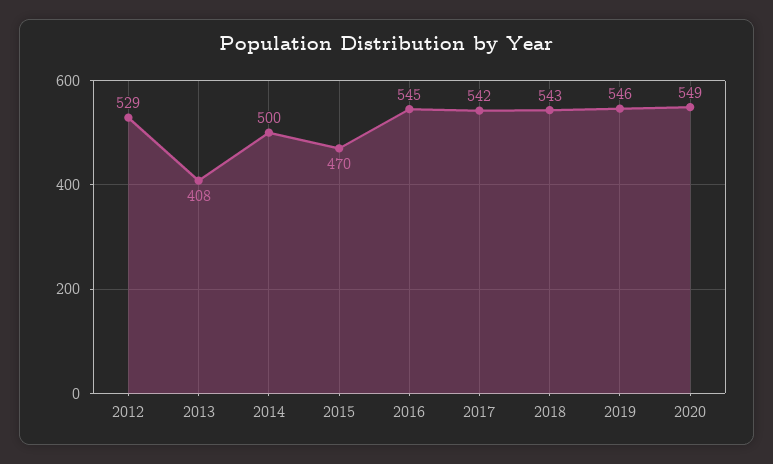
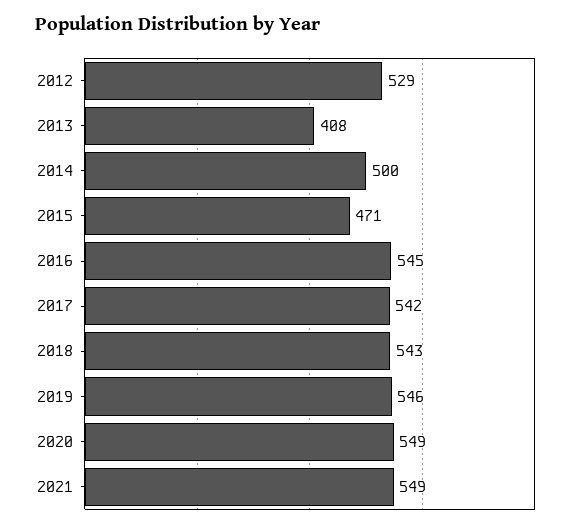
2015: 470 -> 471
2021: none -> 549

